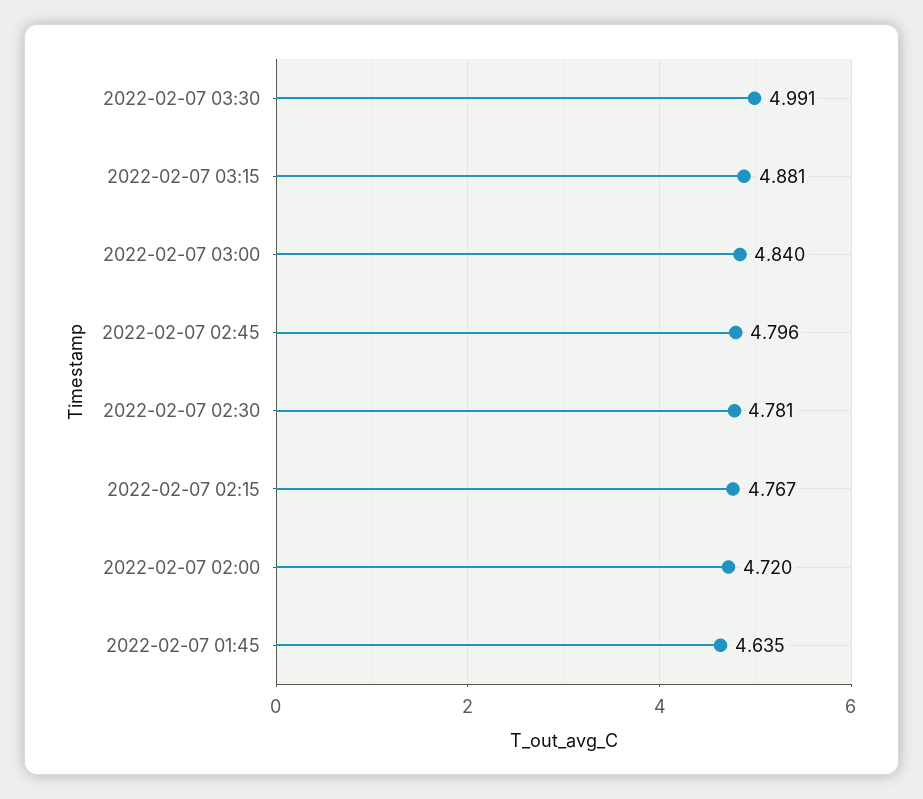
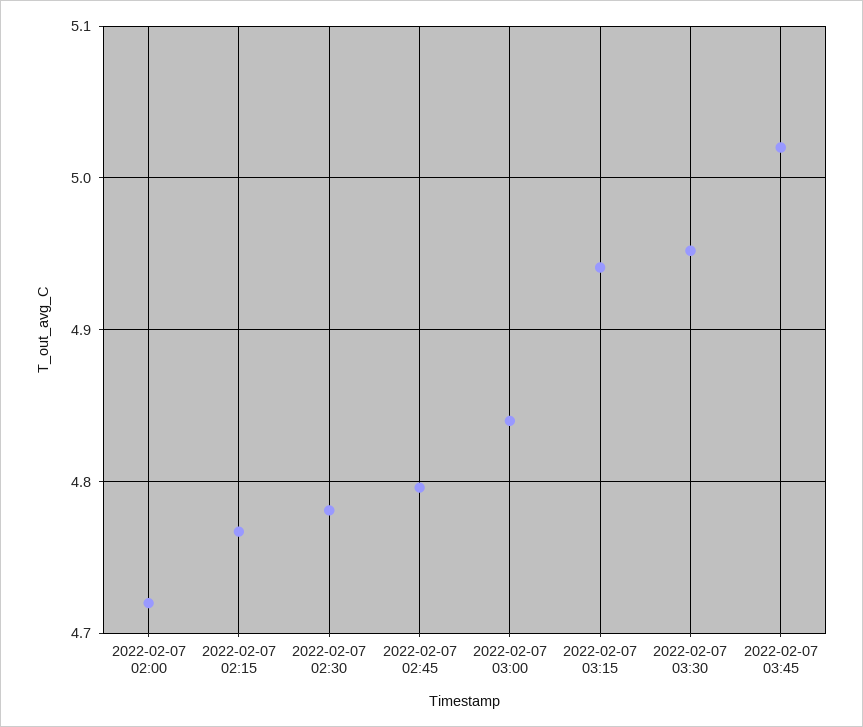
2022-02-07 03:30: 4.991 -> 4.95
2022-02-07 03:15: 4.881 -> 4.94
2022-02-07 01:45: 4.635 -> none
2022-02-07 03:45: none -> 5.02

